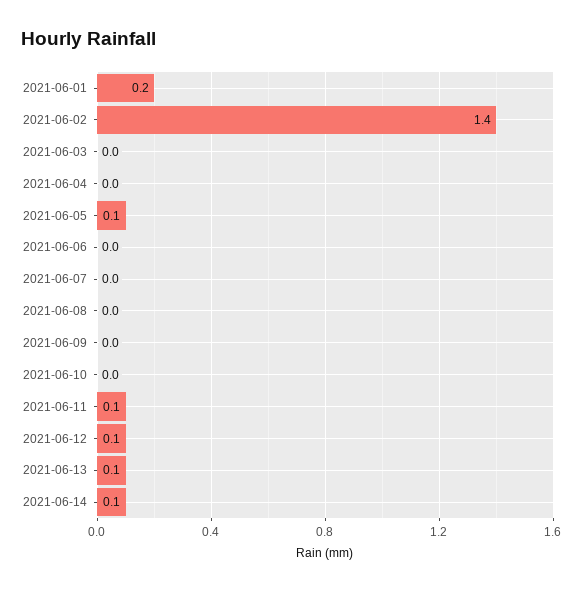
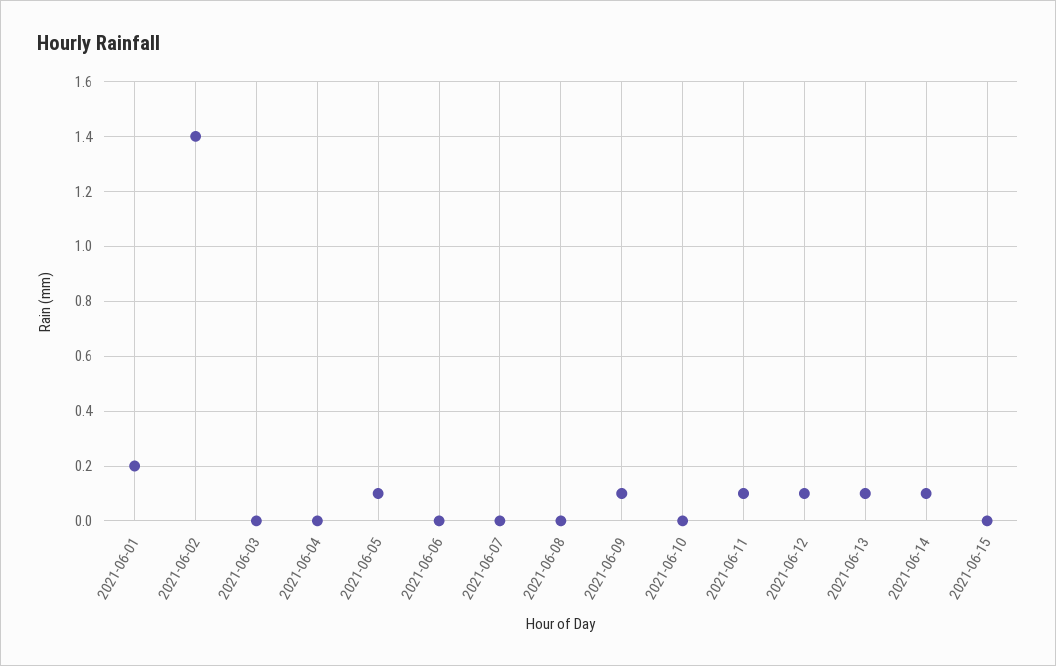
2021-06-09: 0 -> 0.1
2021-06-15: none -> 0

